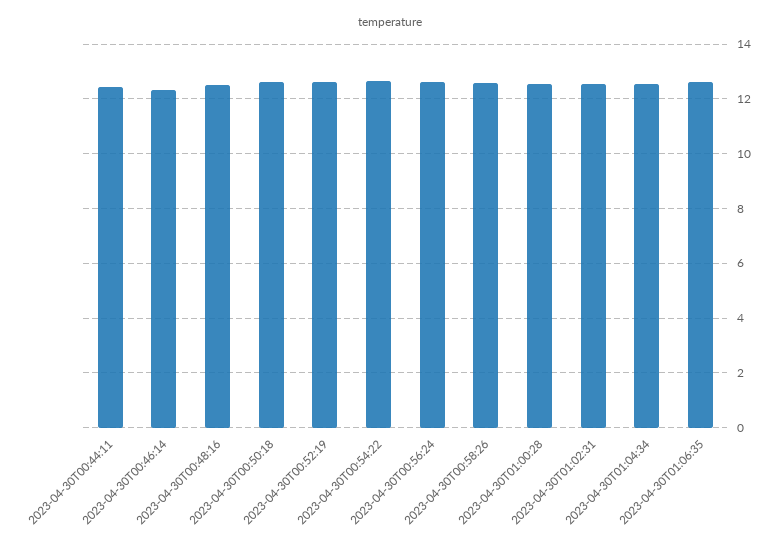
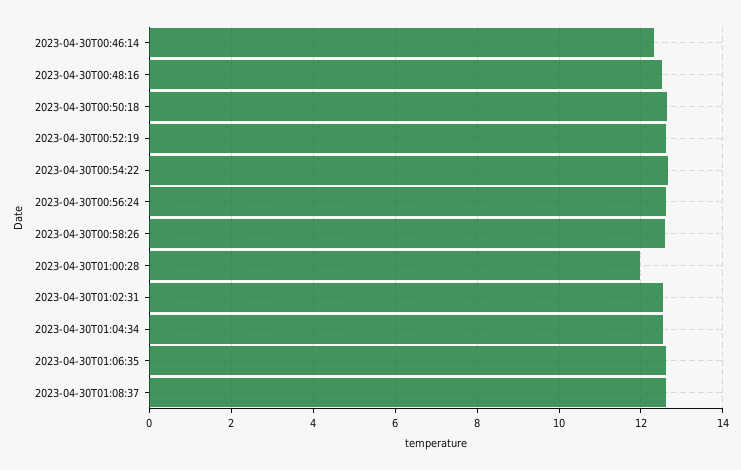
2023-04-30T00:44:11: 12.5 -> none
2023-04-30T01:00:28: 12.5 -> 12
2023-04-30T01:08:37: none -> 12.6

